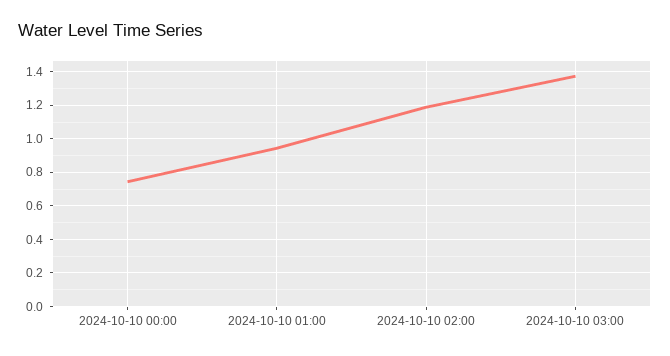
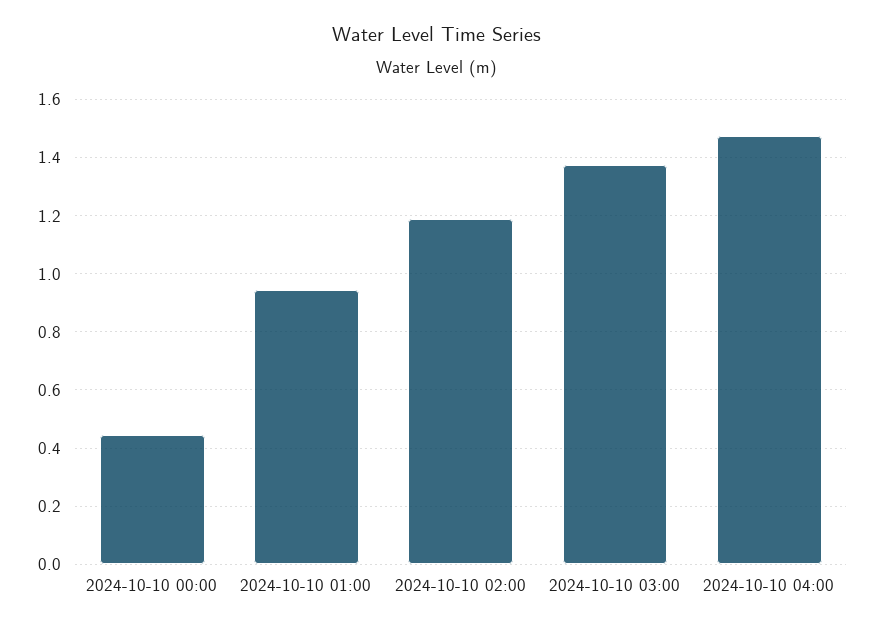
2024-10-10 00:00: 0.75 -> 0.45
2024-10-10 04:00: none -> 1.475

